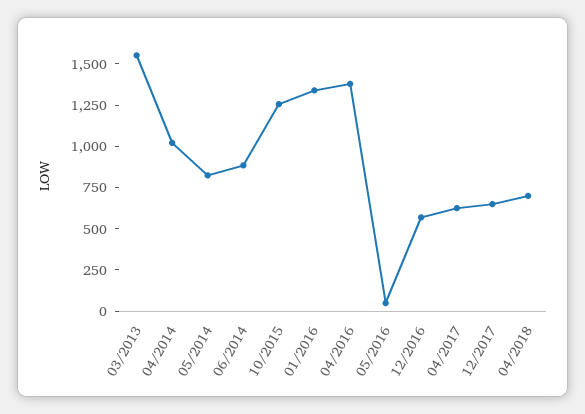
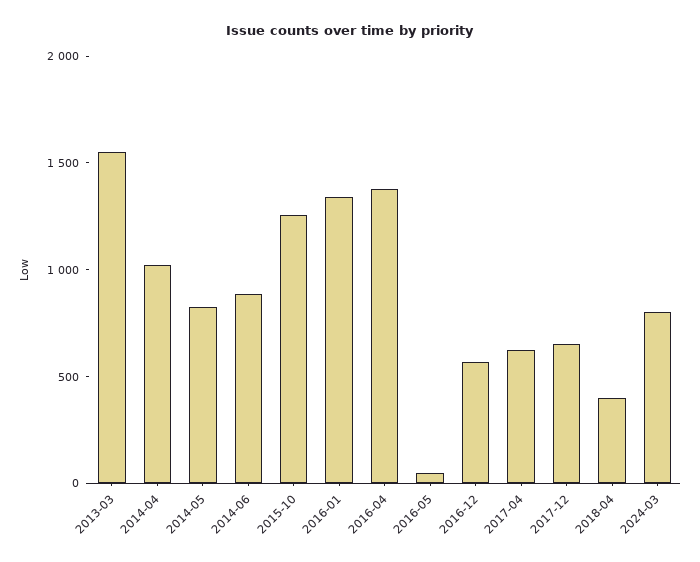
04/2018: 700 -> 400
2024-03: none -> 800

